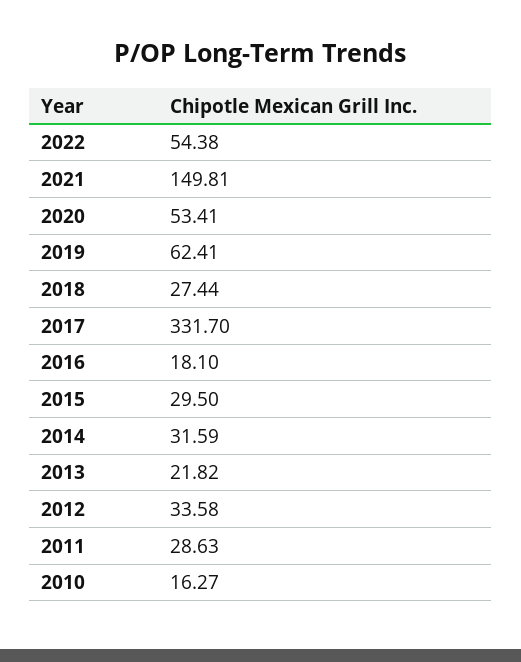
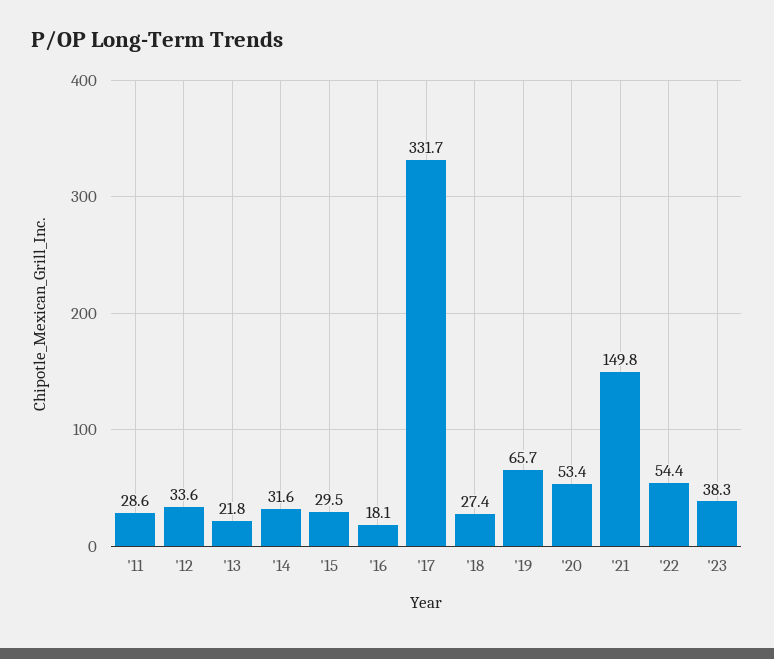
2019: 62.41 -> 65.7
2010: 16.27 -> none
'23: none -> 38.3

